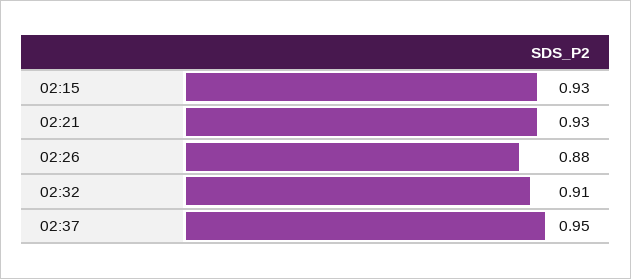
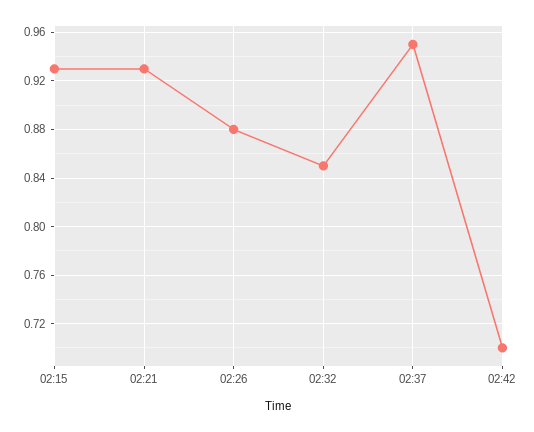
02:32: 0.91 -> 0.85
02:42: none -> 0.7

